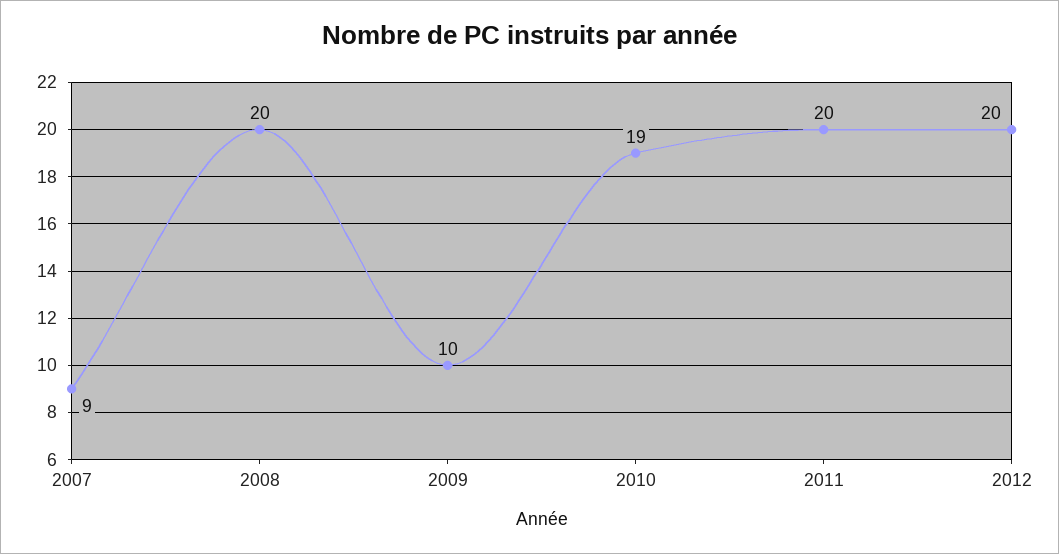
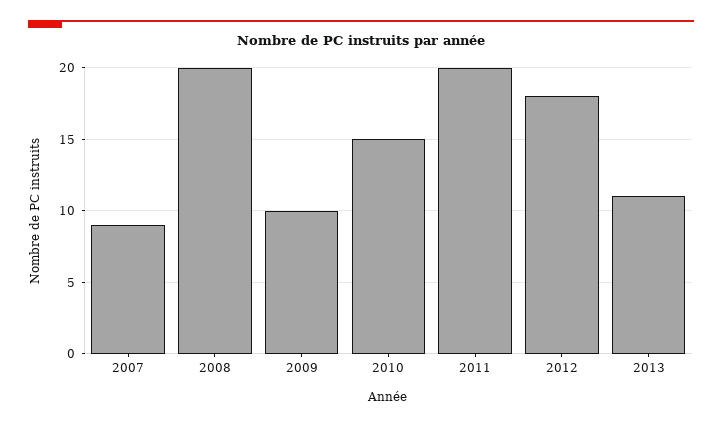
2010: 19 -> 15
2012: 20 -> 18
2013: none -> 11

